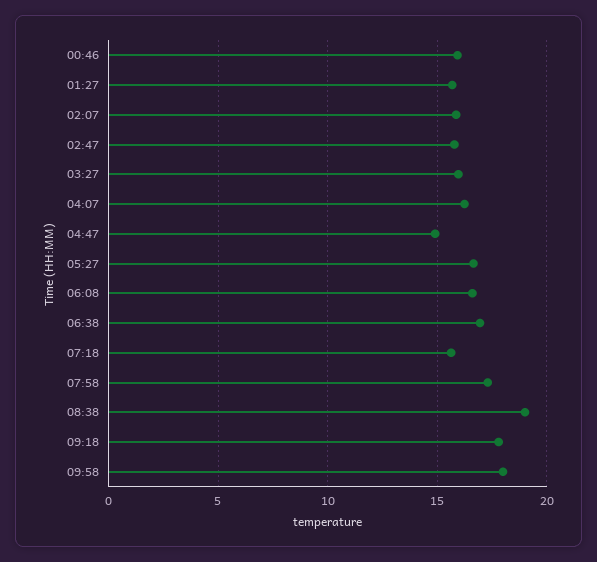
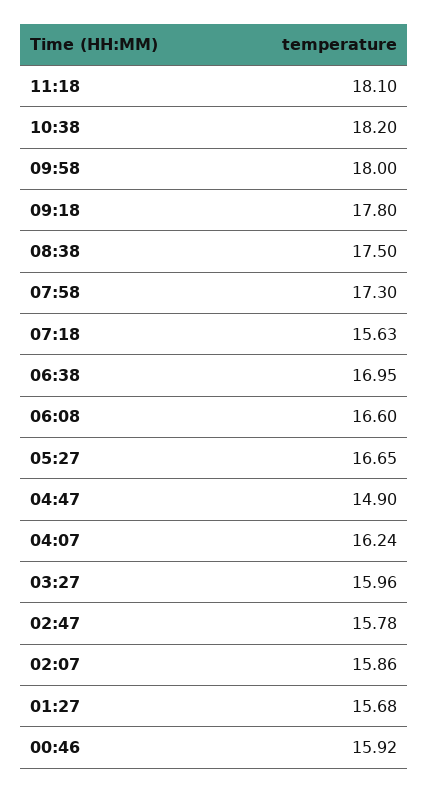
08:38: 19 -> 17.5
11:18: none -> 18.1
10:38: none -> 18.2

